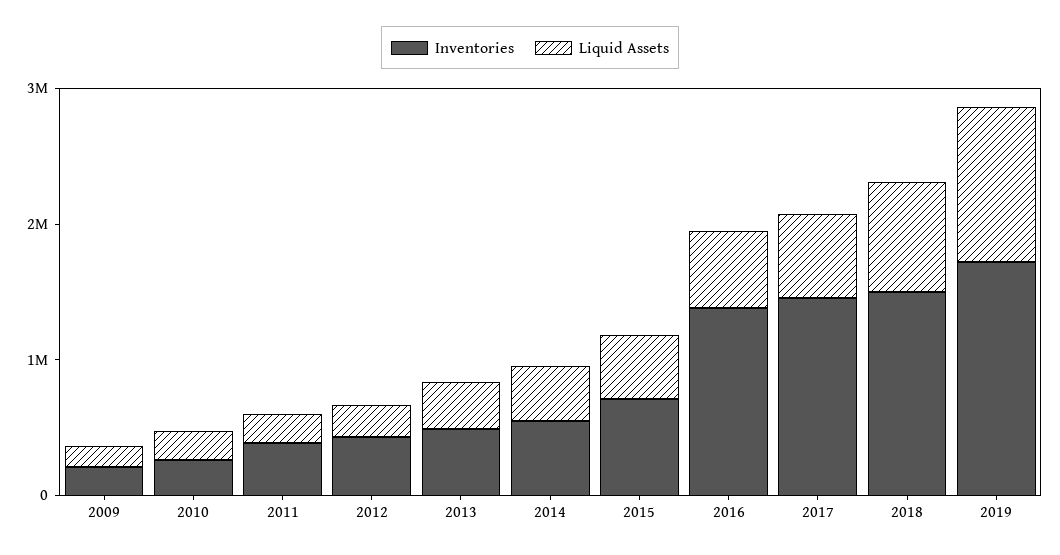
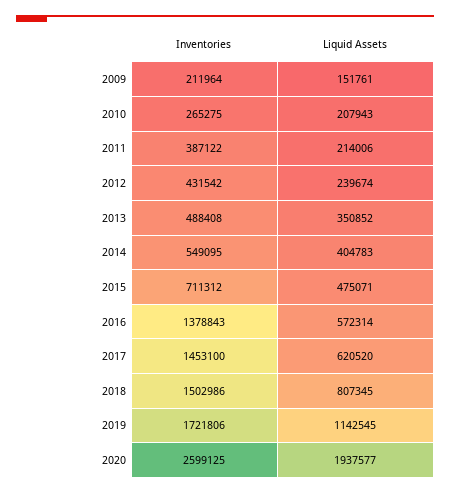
Inventories, 2020: none -> 2599125
Liquid Assets, 2020: none -> 1937577

